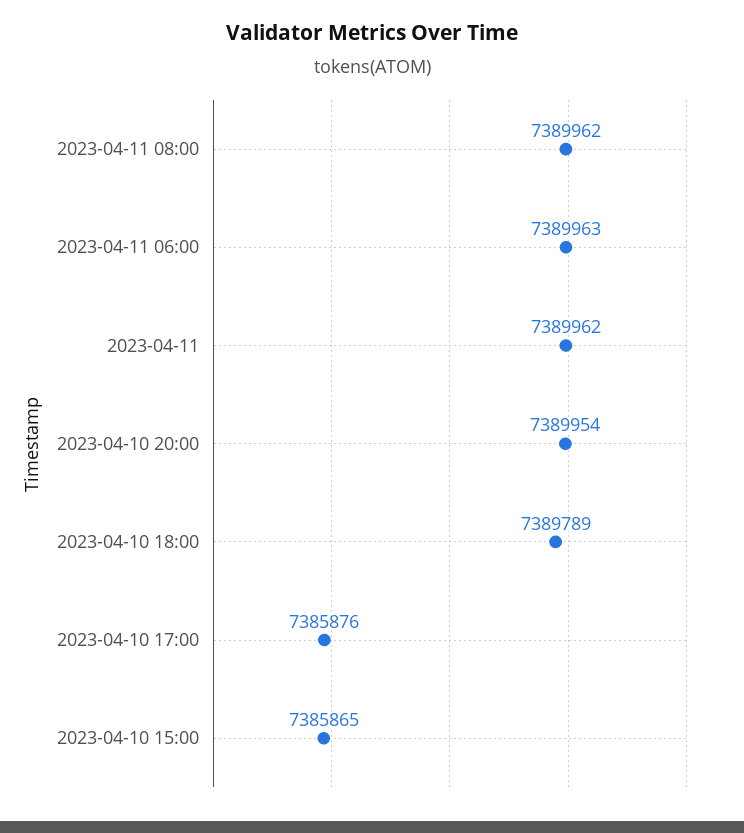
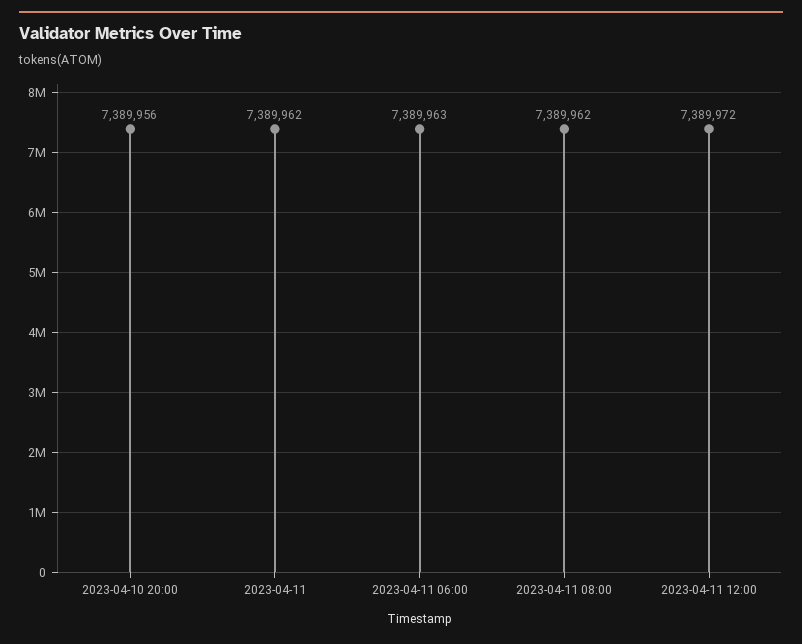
2023-04-10 20:00: 7389954 -> 7389956
2023-04-10 18:00: 7389789 -> none
2023-04-10 17:00: 7385876 -> none
2023-04-10 15:00: 7385865 -> none
2023-04-11 12:00: none -> 7389972

